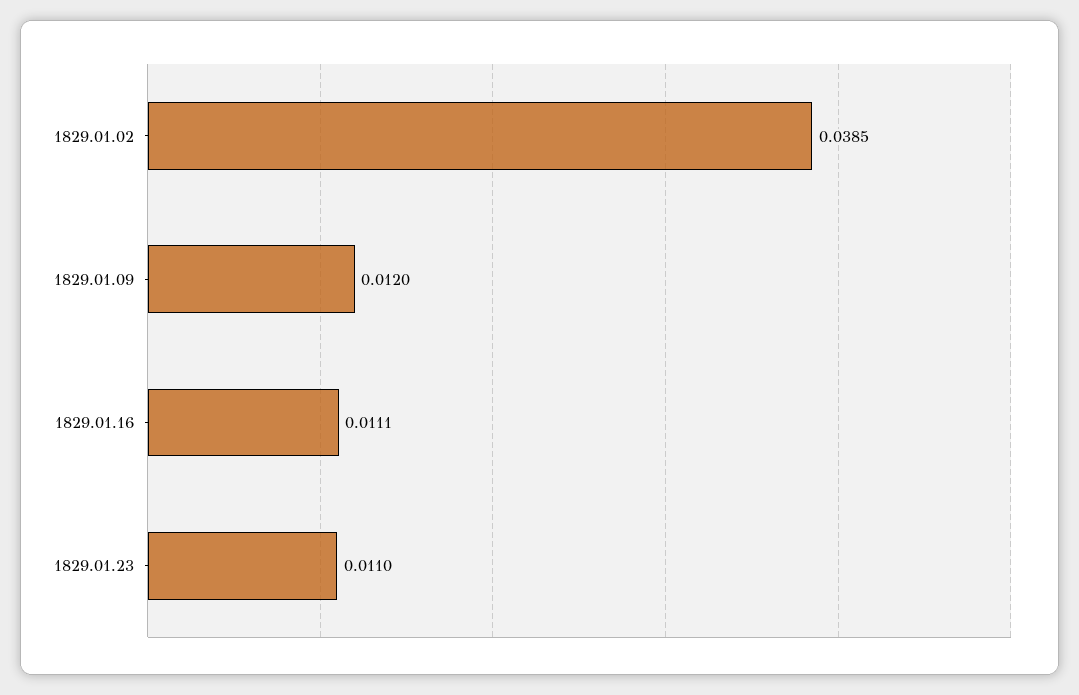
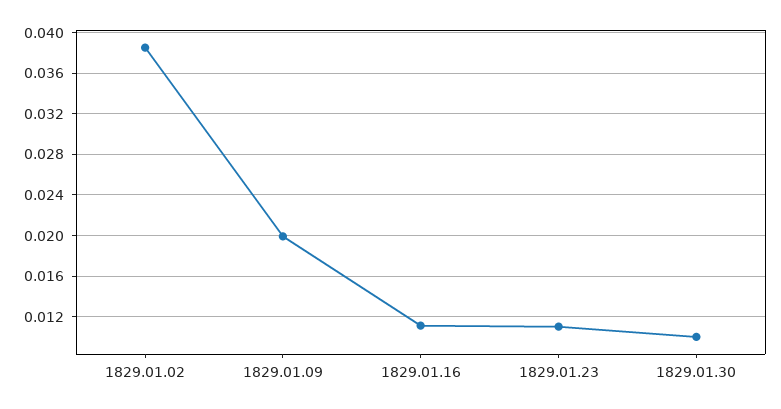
1829.01.09: 0.012 -> 0.02
1829.01.30: none -> 0.01

